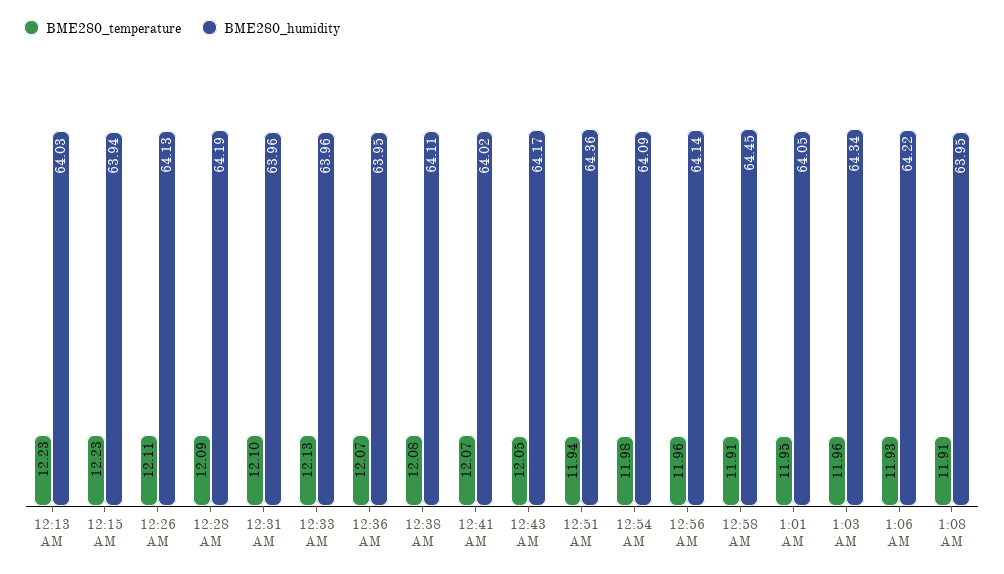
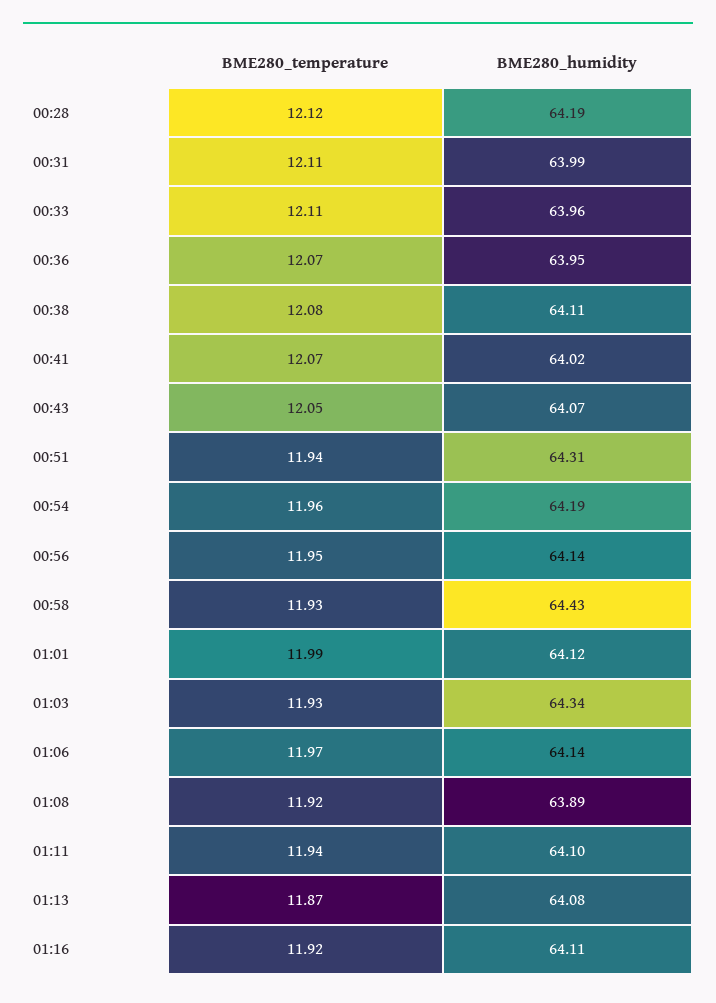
BME280_temperature, 12:13 AM: 12.23 -> none
BME280_humidity, 12:13 AM: 64.03 -> none
BME280_temperature, 12:15 AM: 12.23 -> none
BME280_humidity, 12:15 AM: 63.94 -> none
BME280_temperature, 12:26 AM: 12.11 -> none
BME280_humidity, 12:26 AM: 64.13 -> none
BME280_temperature, 12:28 AM: 12.09 -> 12.12
BME280_temperature, 12:31 AM: 12.1 -> 12.11
BME280_humidity, 12:31 AM: 63.96 -> 63.99
BME280_temperature, 12:33 AM: 12.13 -> 12.11
BME280_humidity, 12:43 AM: 64.17 -> 64.07
BME280_humidity, 12:51 AM: 64.36 -> 64.31
BME280_temperature, 12:54 AM: 11.98 -> 11.96
BME280_humidity, 12:54 AM: 64.09 -> 64.19
BME280_temperature, 12:56 AM: 11.96 -> 11.95
BME280_temperature, 12:58 AM: 11.91 -> 11.93
BME280_humidity, 12:58 AM: 64.45 -> 64.43
BME280_temperature, 1:01 AM: 11.95 -> 11.99
BME280_humidity, 1:01 AM: 64.05 -> 64.12
BME280_temperature, 1:03 AM: 11.96 -> 11.93
BME280_temperature, 1:06 AM: 11.93 -> 11.97
BME280_humidity, 1:06 AM: 64.22 -> 64.14
BME280_temperature, 1:08 AM: 11.91 -> 11.92
BME280_humidity, 1:08 AM: 63.95 -> 63.89
BME280_temperature, 01:11: none -> 11.94
BME280_humidity, 01:11: none -> 64.1
BME280_temperature, 01:13: none -> 11.87
BME280_humidity, 01:13: none -> 64.08
BME280_temperature, 01:16: none -> 11.92
BME280_humidity, 01:16: none -> 64.11

